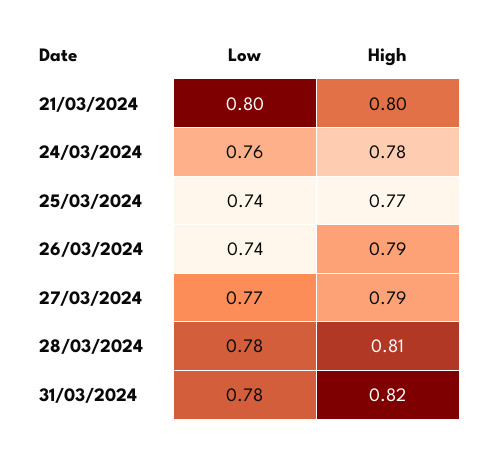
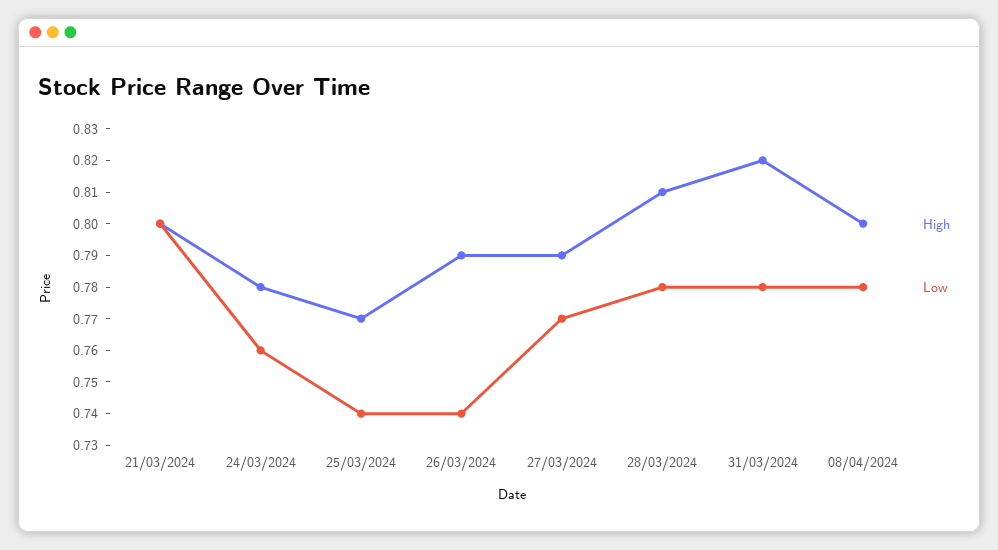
High, 08/04/2024: none -> 0.8
Low, 08/04/2024: none -> 0.78

